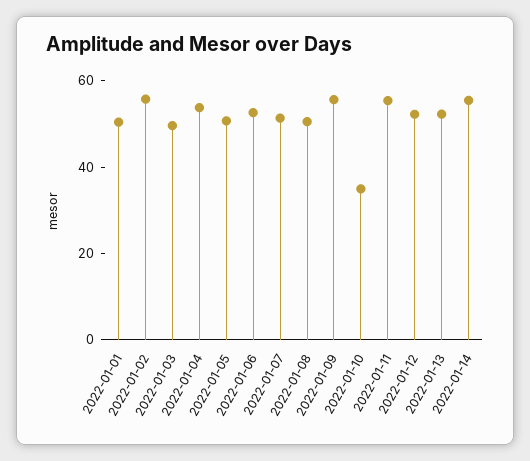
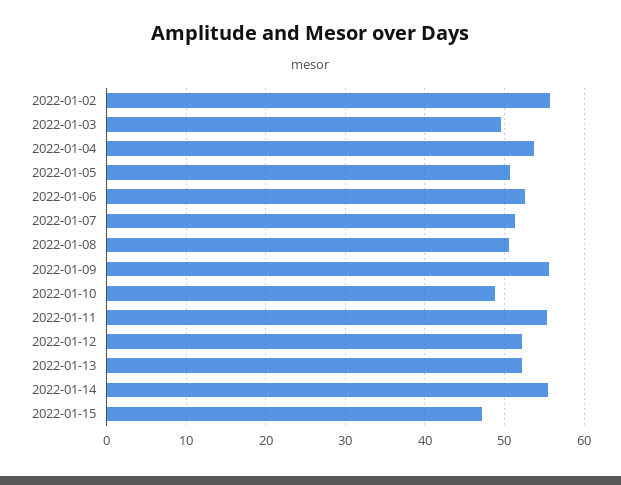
2022-01-01: 50 -> none
2022-01-10: 35 -> 49
2022-01-15: none -> 47

